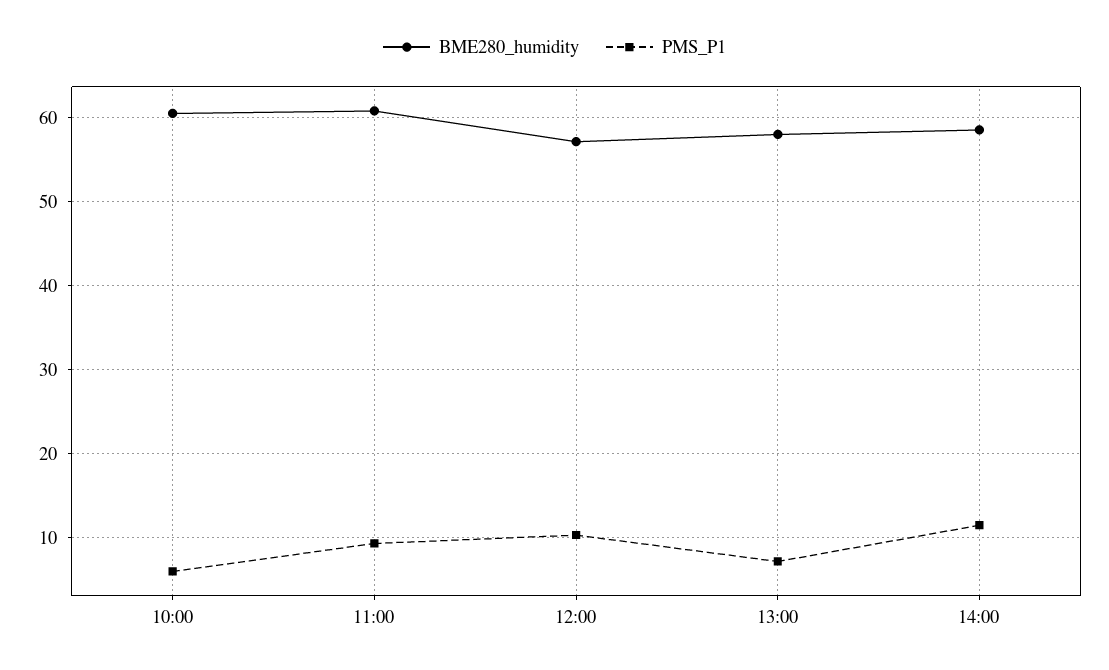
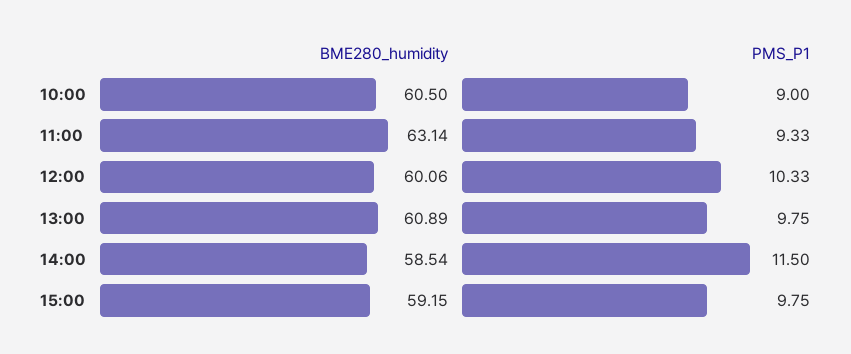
PMS_P1, 10:00: 6 -> 9
BME280_humidity, 11:00: 61 -> 63.14
BME280_humidity, 12:00: 57 -> 60.06
BME280_humidity, 13:00: 58 -> 60.89
PMS_P1, 13:00: 7 -> 9.75
BME280_humidity, 15:00: none -> 59.15
PMS_P1, 15:00: none -> 9.75

